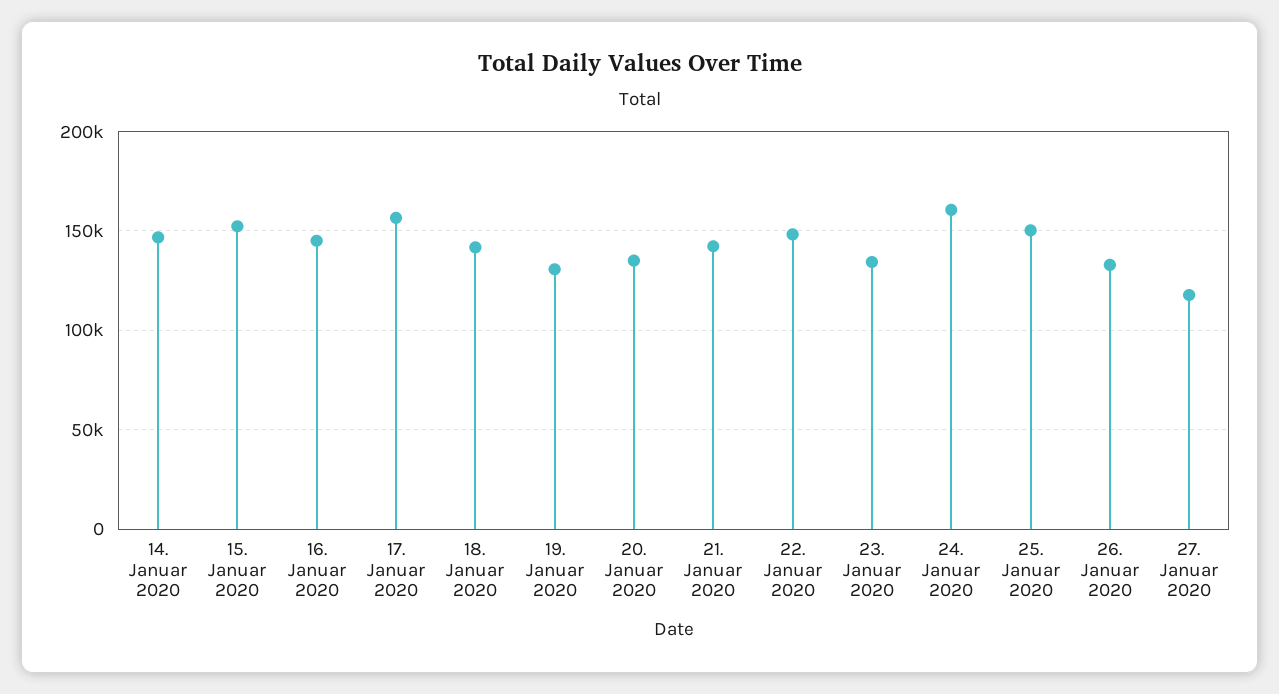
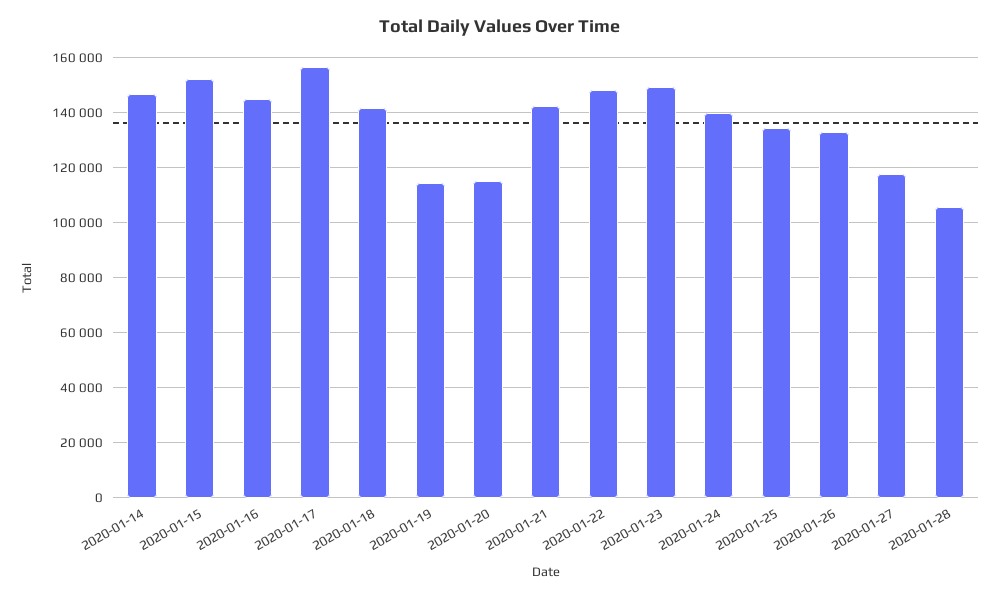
19. Januar 2020: 130000 -> 115000
20. Januar 2020: 135000 -> 115000
23. Januar 2020: 135000 -> 150000
24. Januar 2020: 160000 -> 140000
25. Januar 2020: 150000 -> 135000
2020-01-28: none -> 105000

